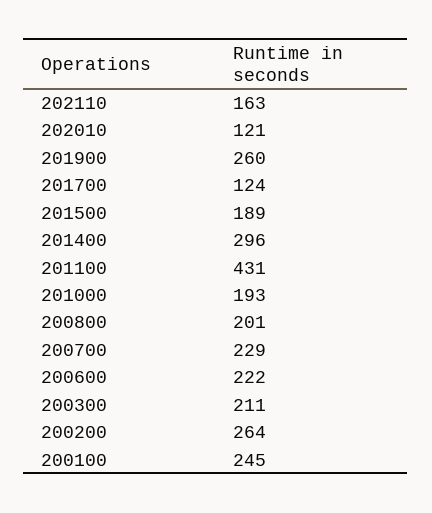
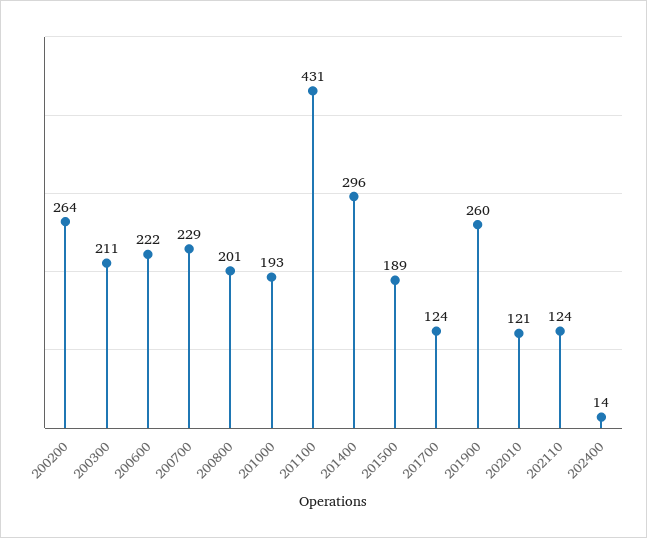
202110: 163 -> 124
200100: 245 -> none
202400: none -> 14

